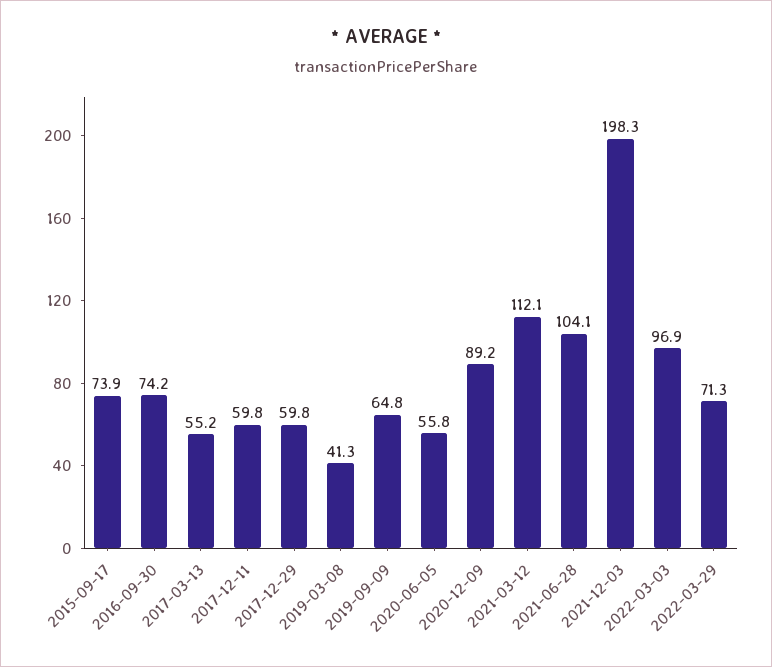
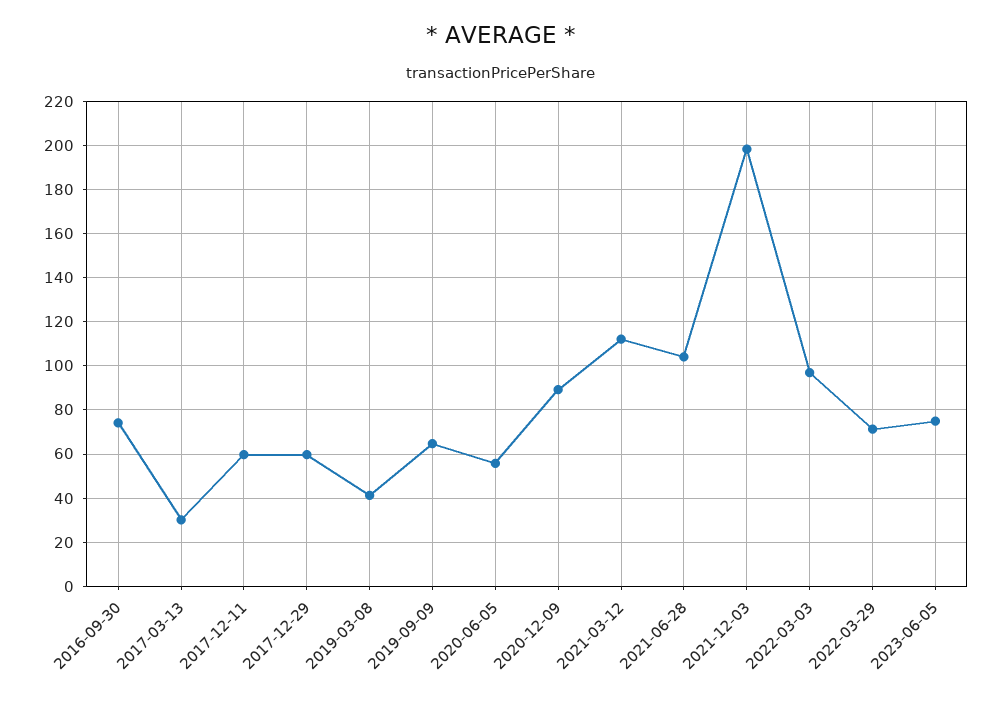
2015-09-17: 73.9 -> none
2017-03-13: 55.2 -> 30
2023-06-05: none -> 75

